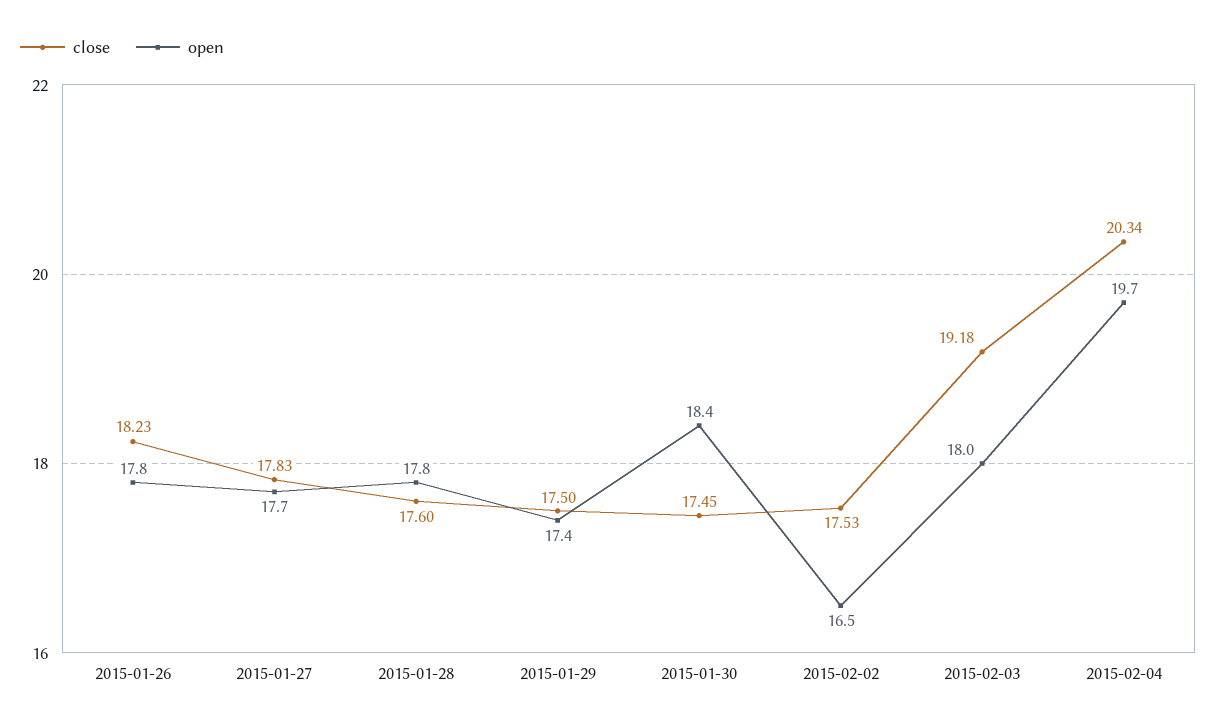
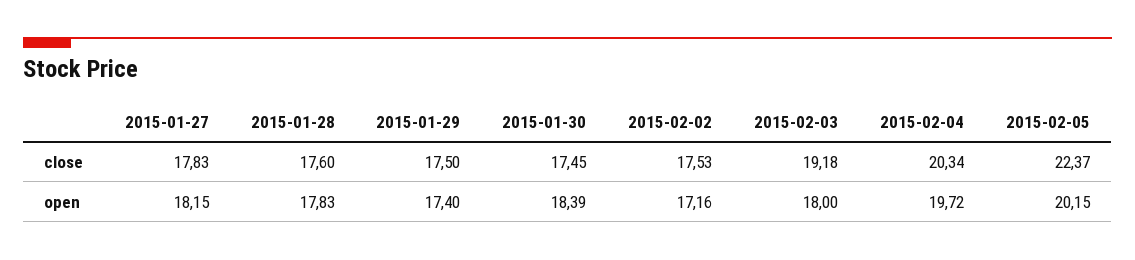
close, 2015-01-26: 18.23 -> none
open, 2015-01-26: 17.8 -> none
open, 2015-01-27: 17.7 -> 18.15
open, 2015-02-02: 16.5 -> 17.16
close, 2015-02-05: none -> 22.37
open, 2015-02-05: none -> 20.15

